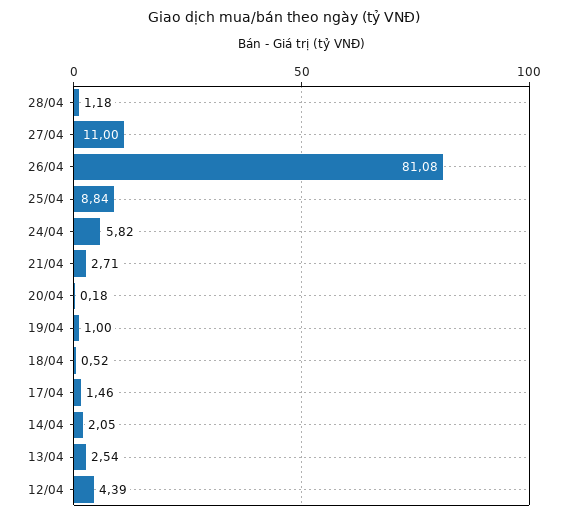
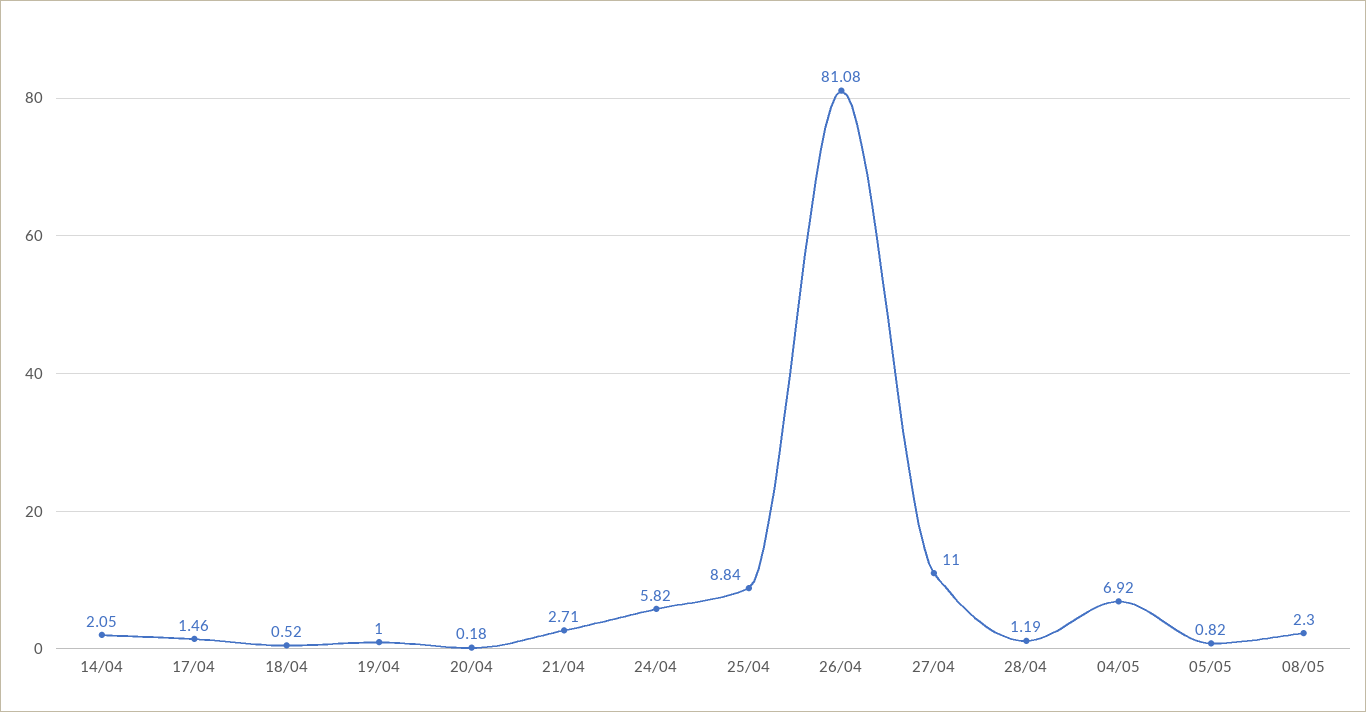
28/04: 1.18 -> 1.19
13/04: 2.54 -> none
12/04: 4.39 -> none
04/05: none -> 6.92
05/05: none -> 0.82
08/05: none -> 2.3

